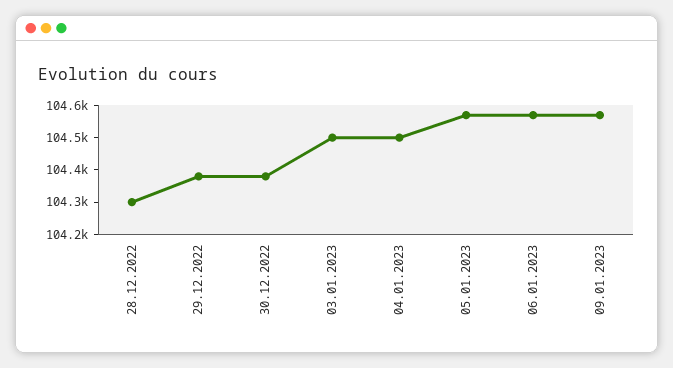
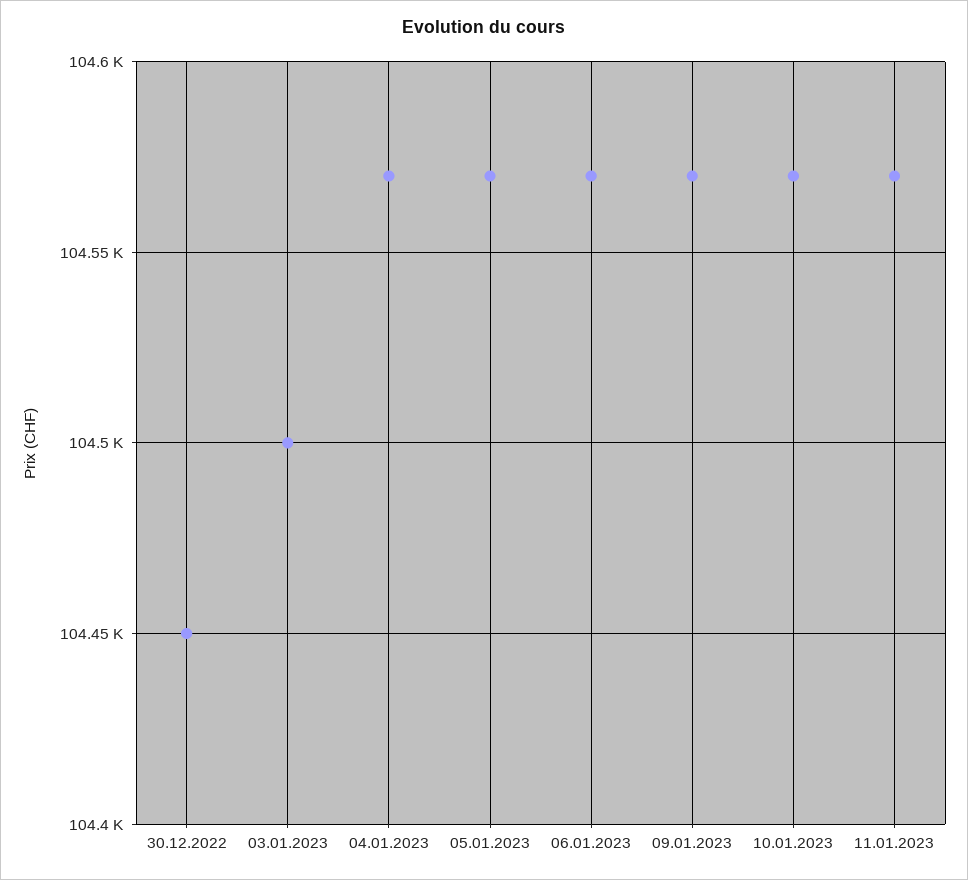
28.12.2022: 104300 -> none
29.12.2022: 104375 -> none
30.12.2022: 104375 -> 104450
04.01.2023: 104500 -> 104570
10.01.2023: none -> 104570
11.01.2023: none -> 104570

